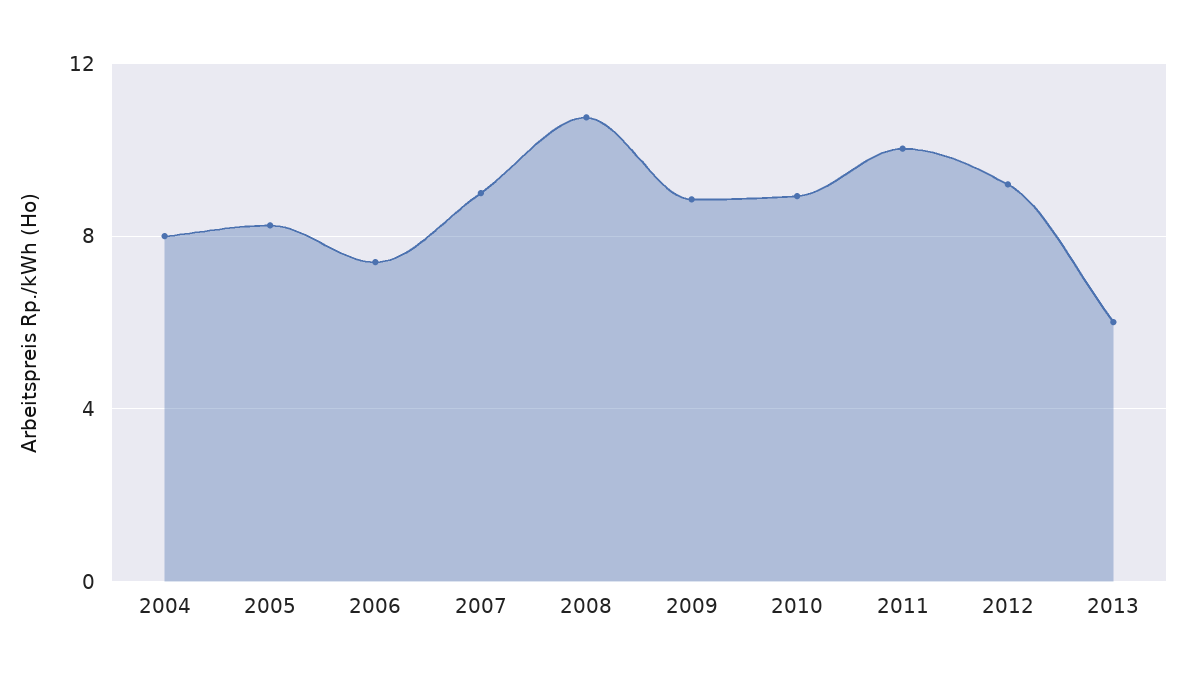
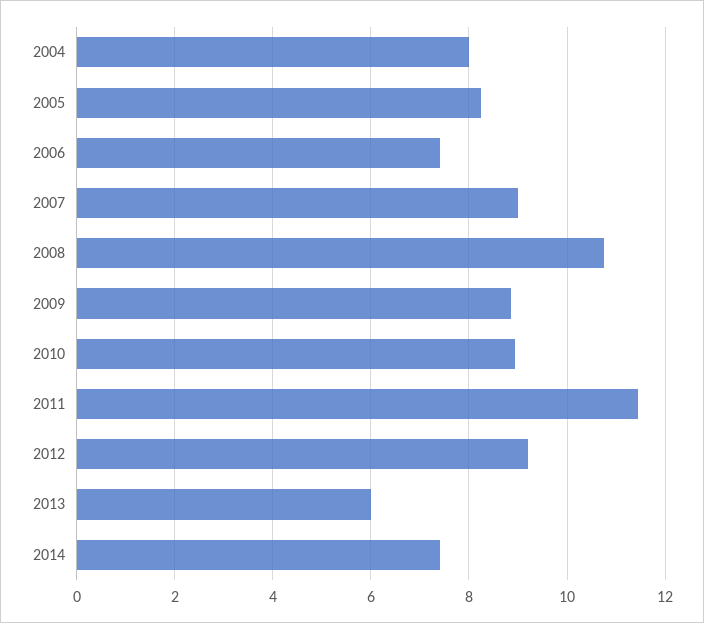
2011: 10 -> 11.4
2014: none -> 7.4

